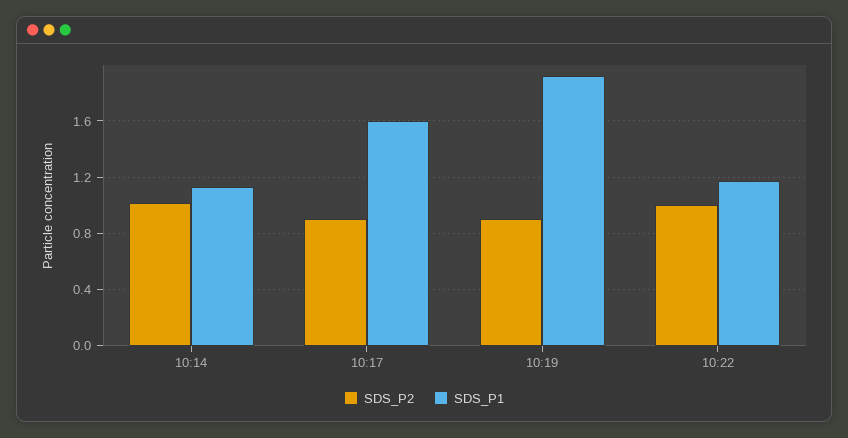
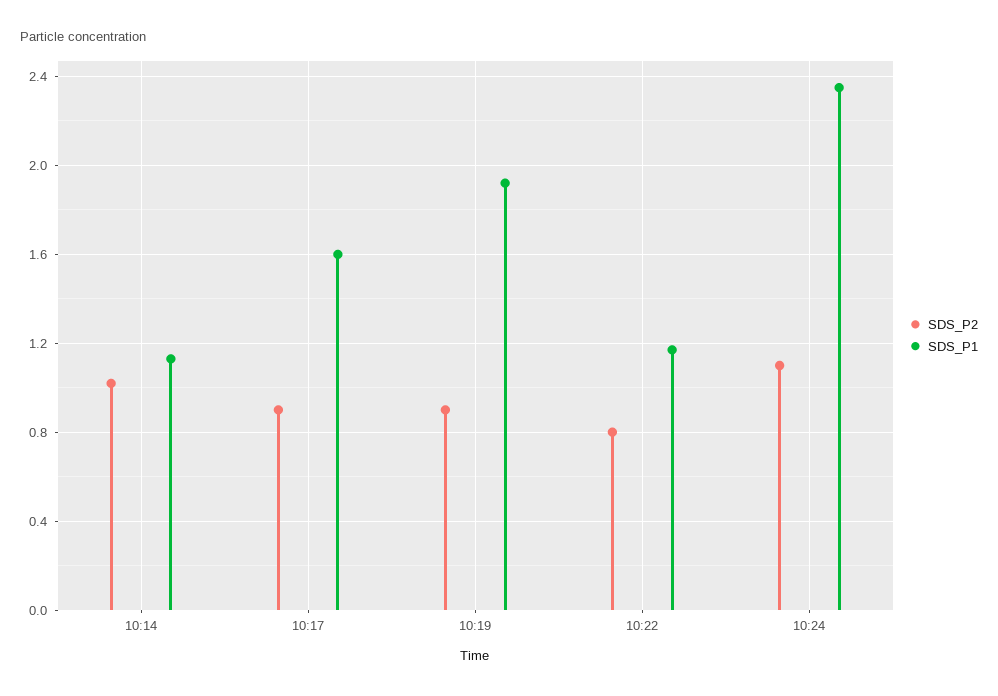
SDS_P2, 10:22: 1 -> 0.8
SDS_P2, 10:24: none -> 1.1
SDS_P1, 10:24: none -> 2.35

